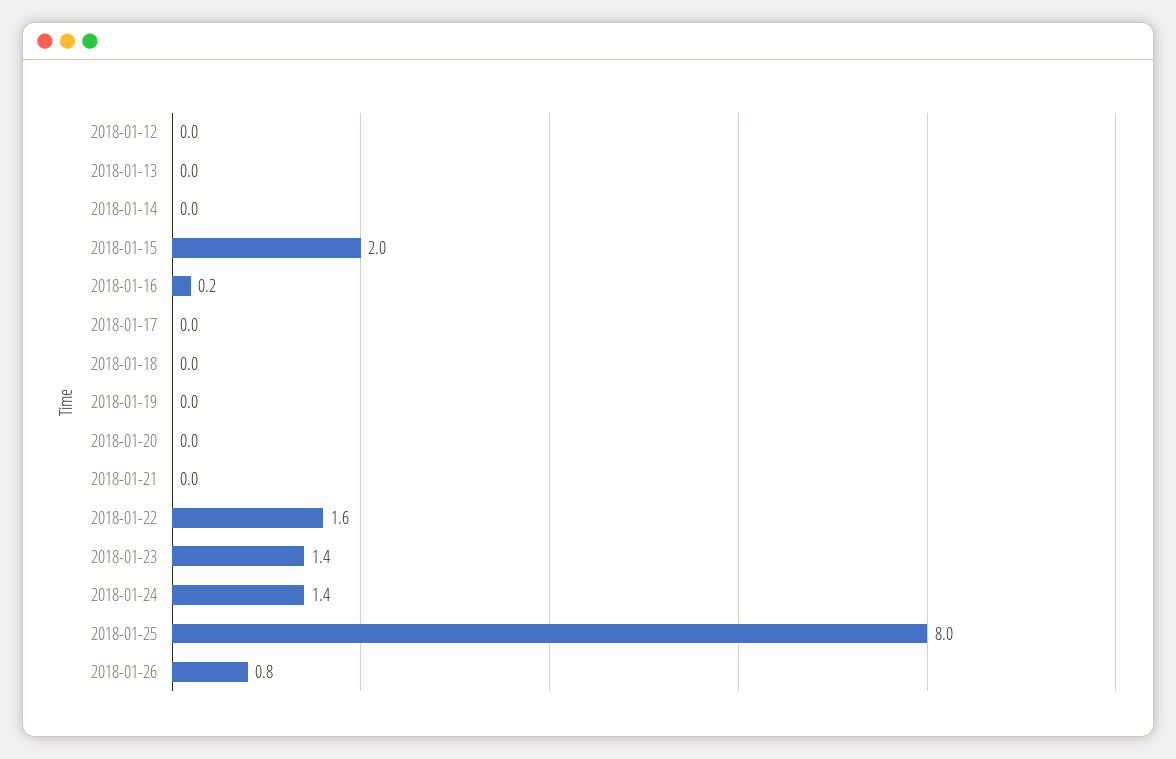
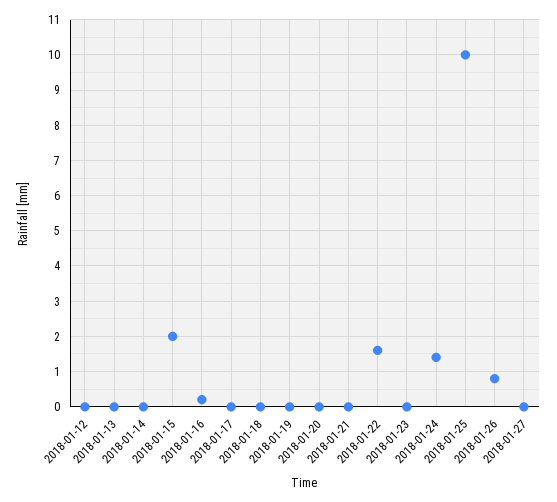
2018-01-23: 1.4 -> 0
2018-01-25: 8 -> 10
2018-01-27: none -> 0

